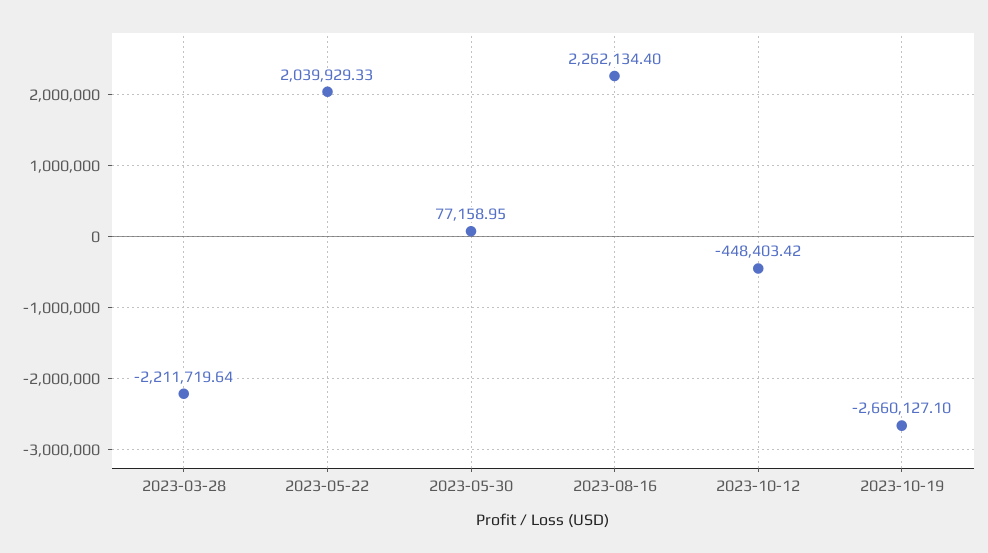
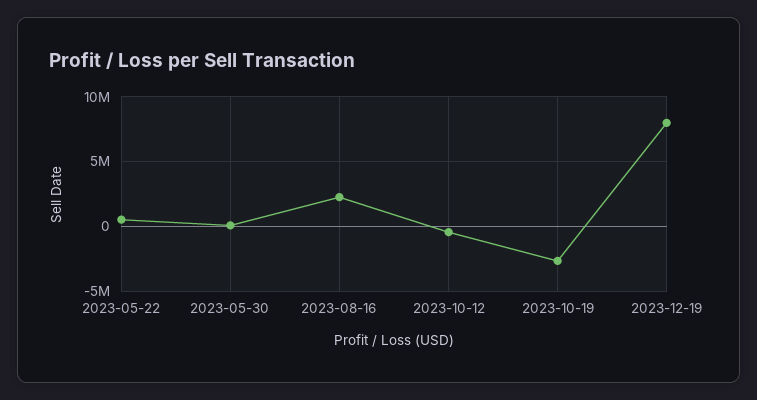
2023-03-28: -2211719.64 -> none
2023-05-22: 2039929.33 -> 500000
2023-12-19: none -> 8000000

